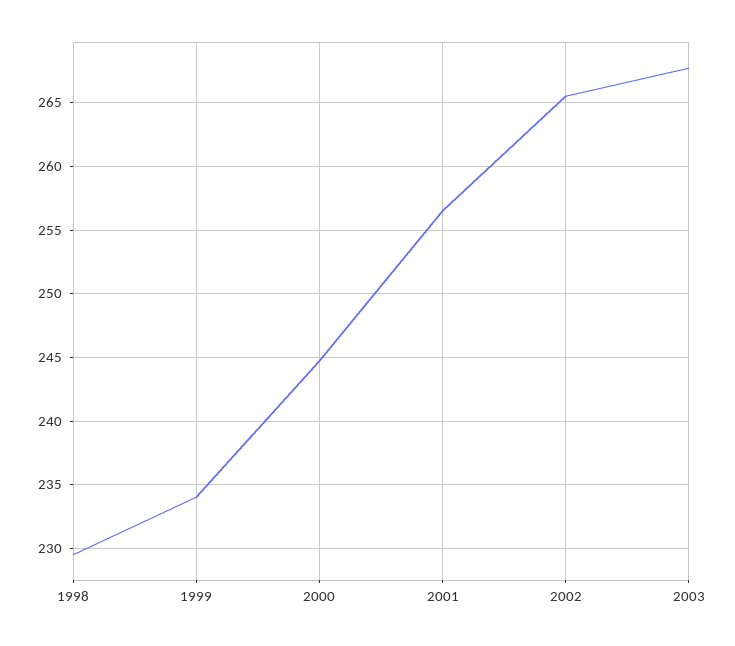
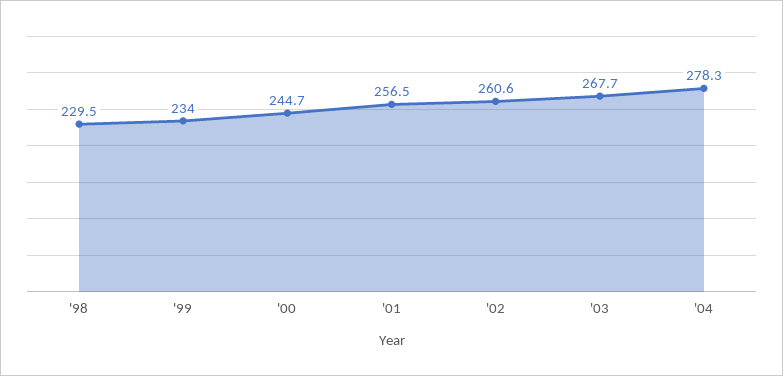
2002: 265.5 -> 260.6
'04: none -> 278.3

